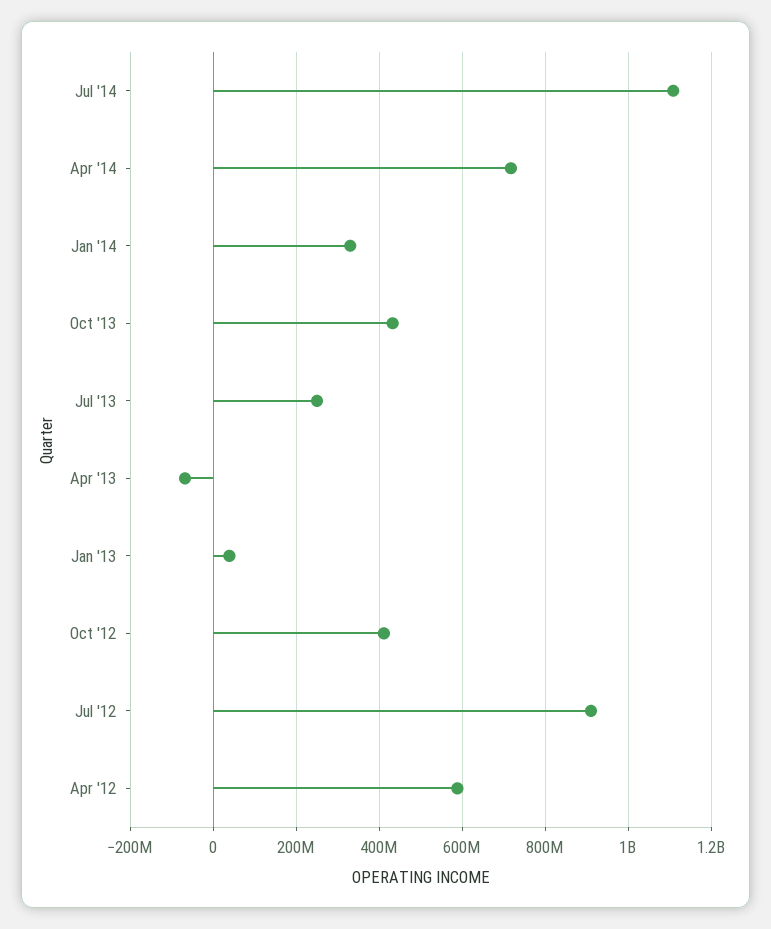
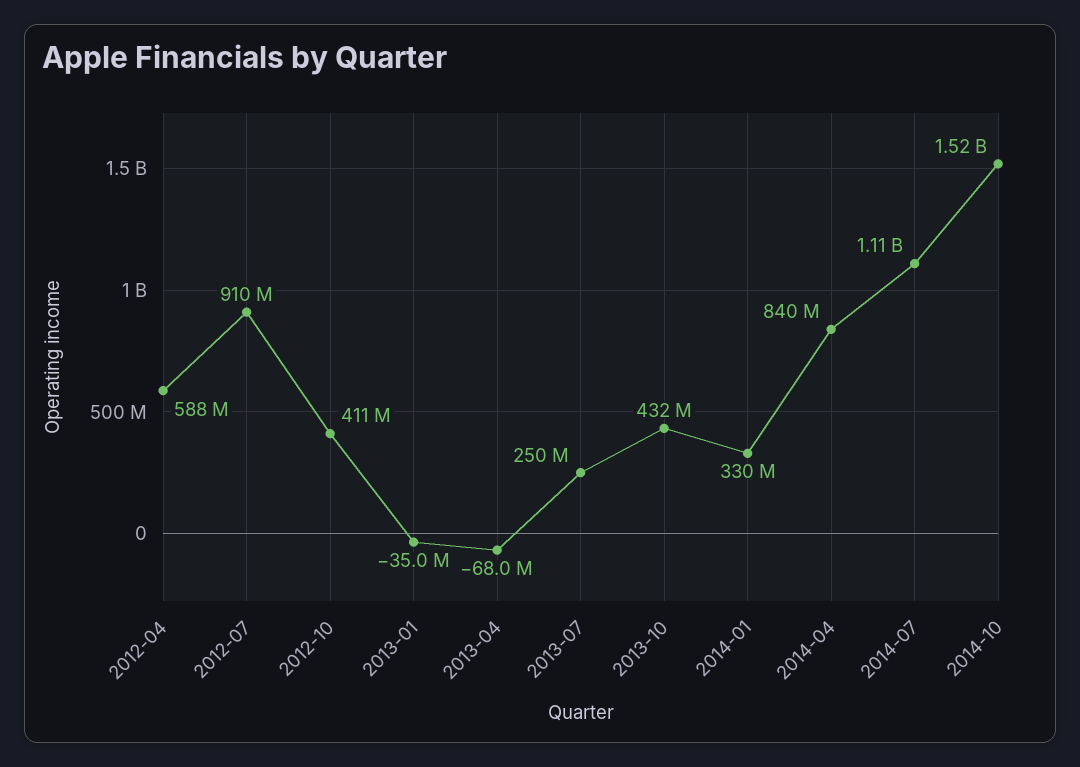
Apr '14: 720000000 -> 840000000
Jan '13: 40000000 -> -35000000
2014-10: none -> 1520000000

